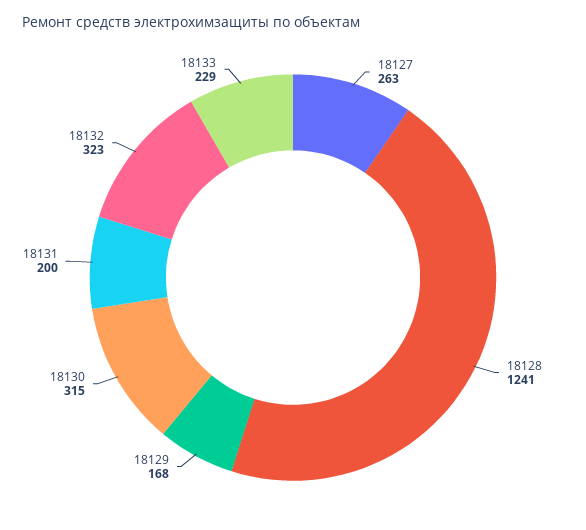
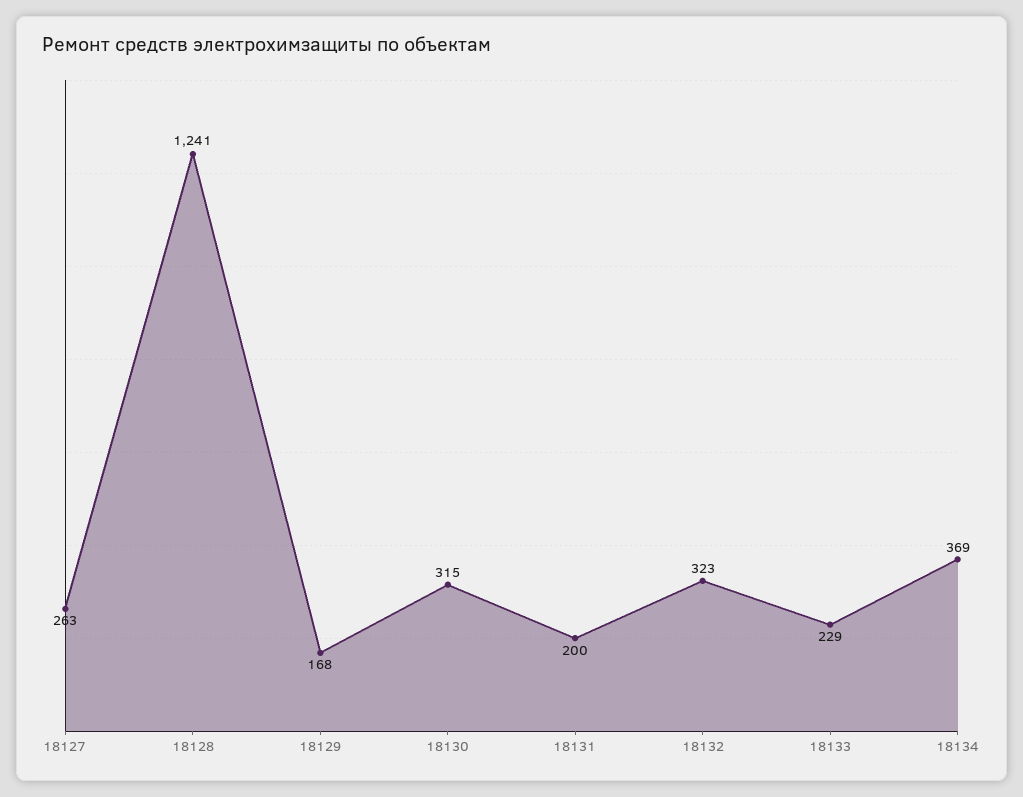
18134: none -> 369

